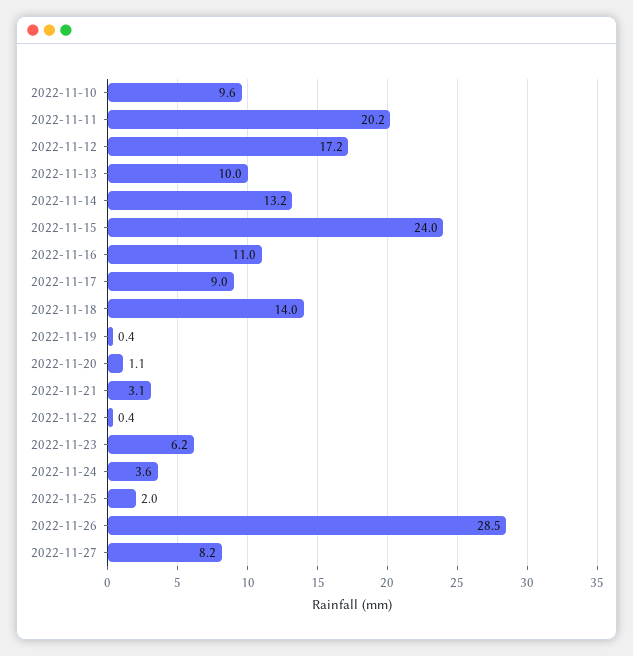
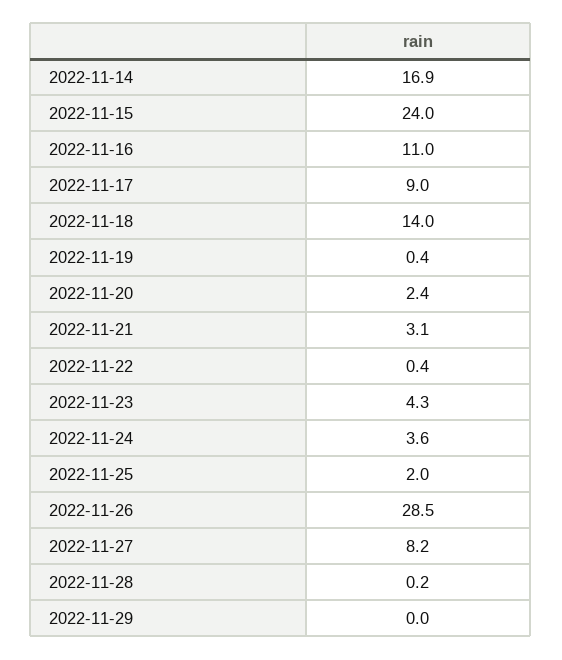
2022-11-10: 9.6 -> none
2022-11-11: 20.2 -> none
2022-11-12: 17.2 -> none
2022-11-13: 10 -> none
2022-11-14: 13.2 -> 16.9
2022-11-20: 1.1 -> 2.4
2022-11-23: 6.2 -> 4.3
2022-11-28: none -> 0.2
2022-11-29: none -> 0

